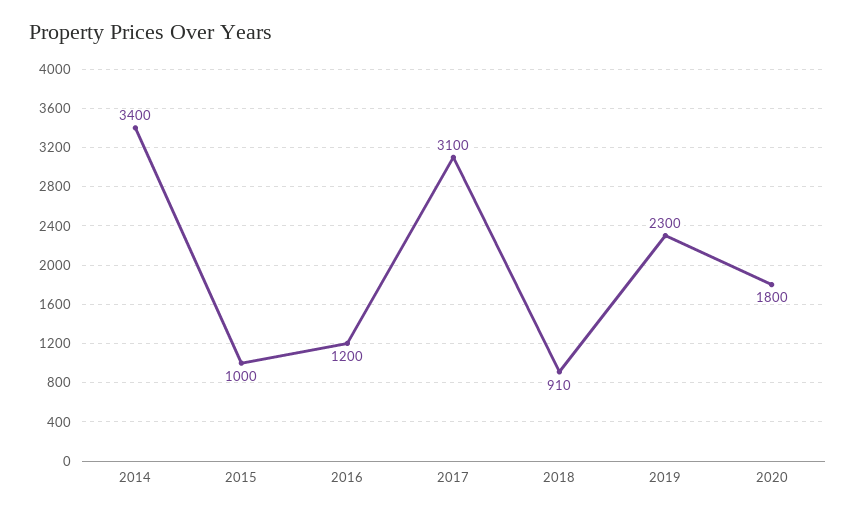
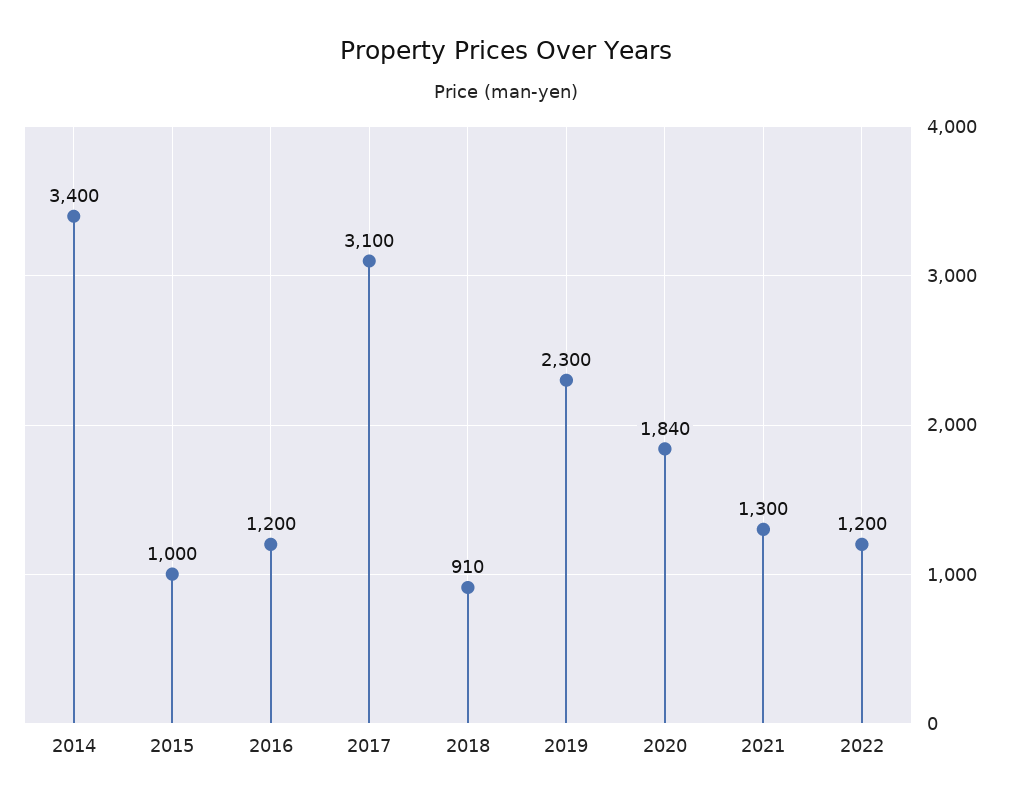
2020: 1800 -> 1840
2021: none -> 1300
2022: none -> 1200

